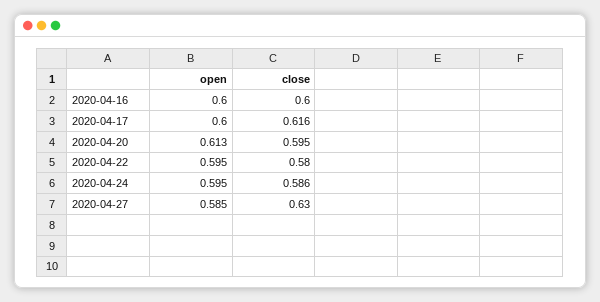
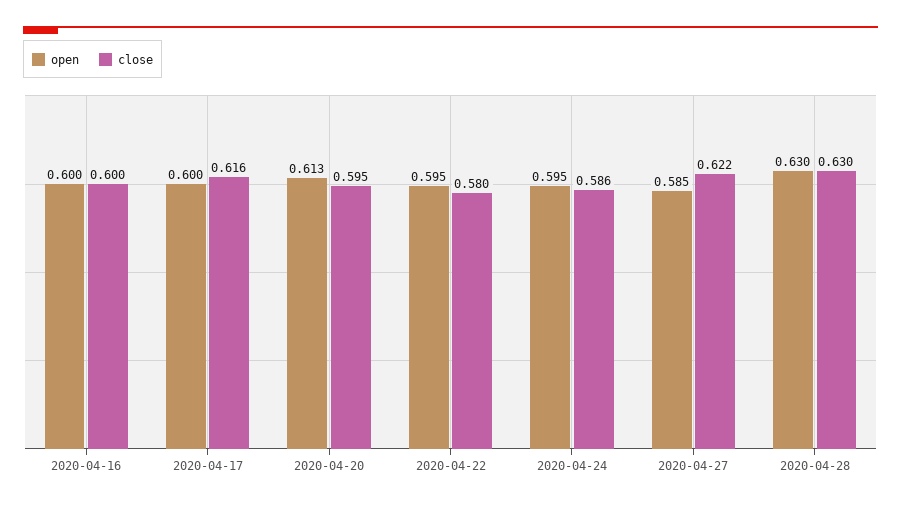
close, 2020-04-27: 0.63 -> 0.622
open, 2020-04-28: none -> 0.63
close, 2020-04-28: none -> 0.63

